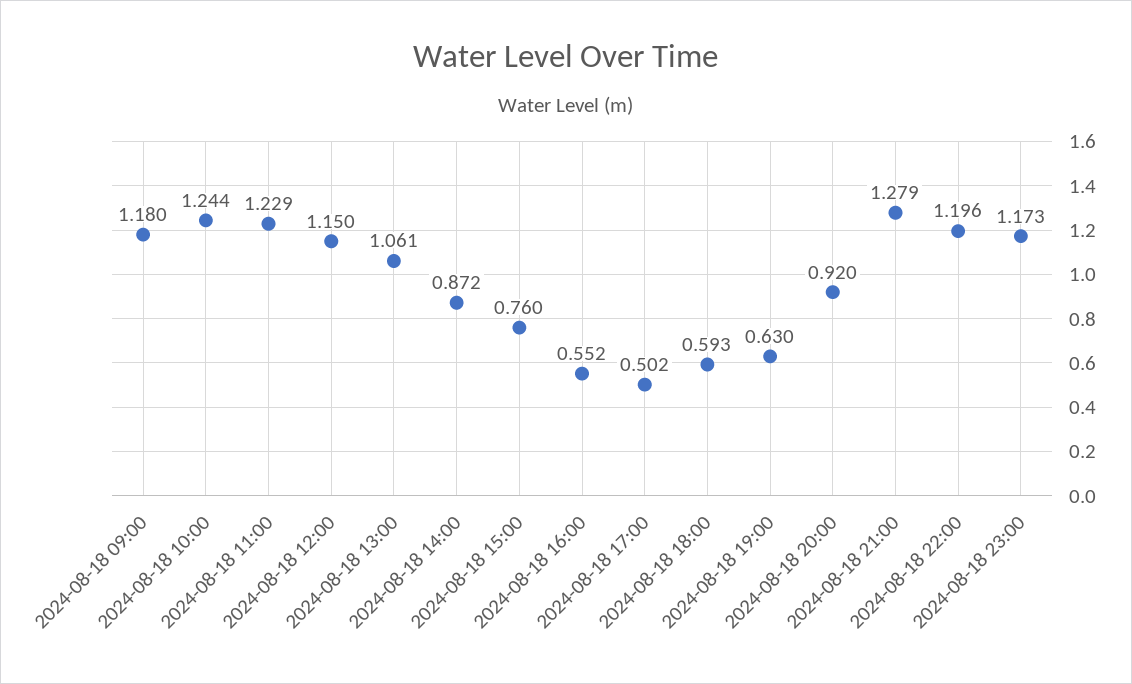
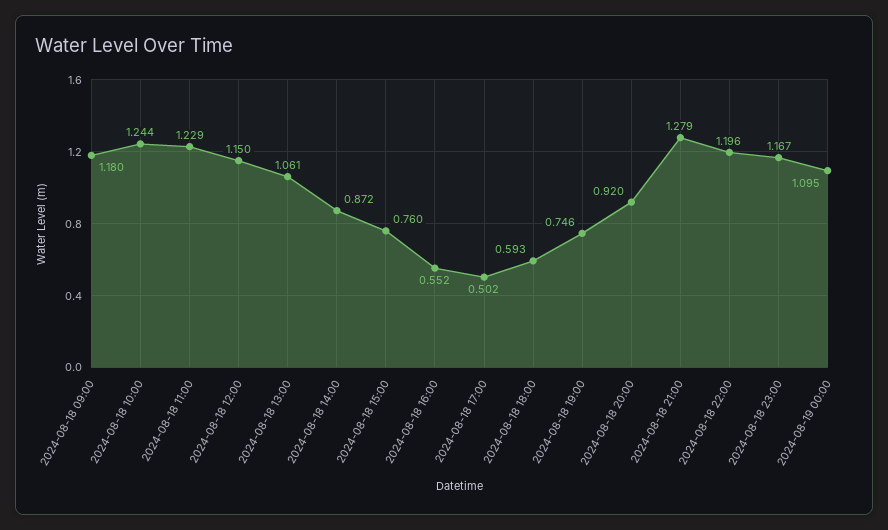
2024-08-18 19:00: 0.63 -> 0.746
2024-08-18 23:00: 1.173 -> 1.167
2024-08-19 00:00: none -> 1.095

